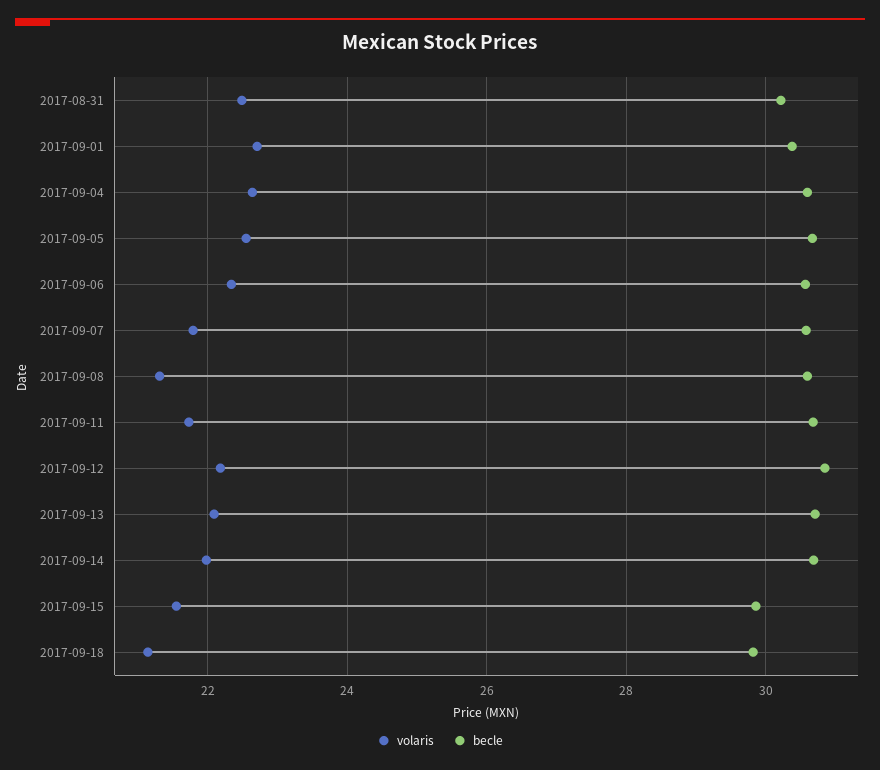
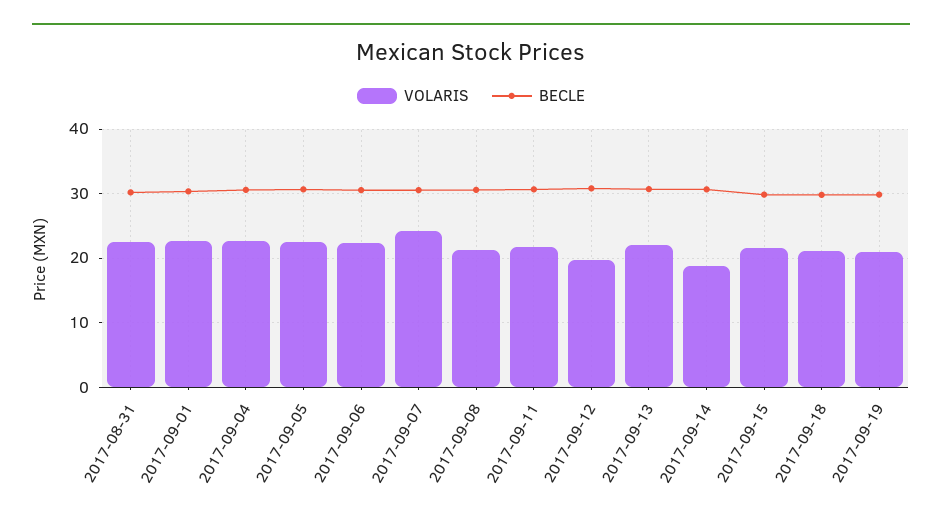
volaris, 2017-09-07: 21.8 -> 24
volaris, 2017-09-12: 22.2 -> 20
volaris, 2017-09-14: 22 -> 19
volaris, 2017-09-19: none -> 21
becle, 2017-09-19: none -> 30

